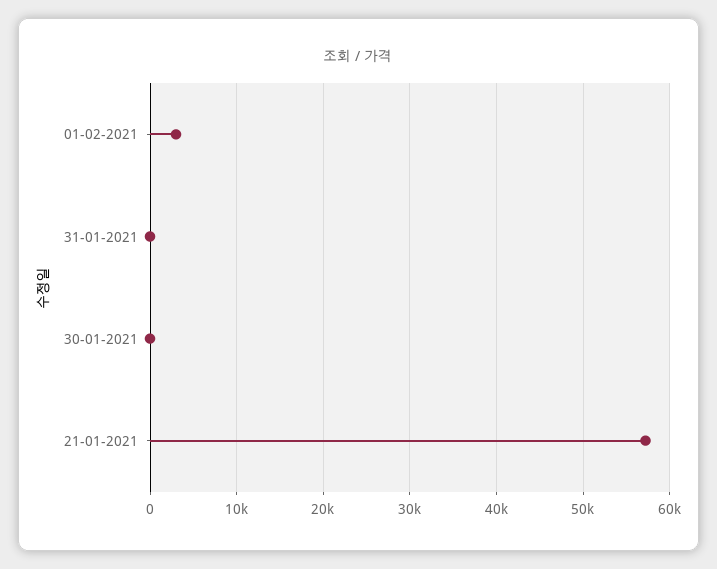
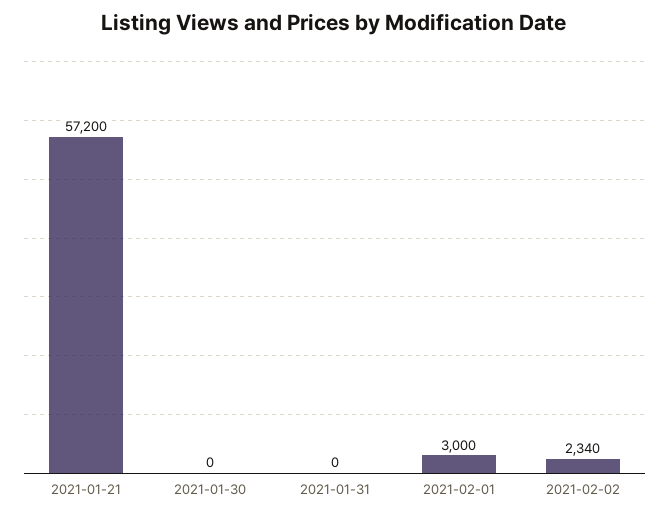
2021-02-02: none -> 2340

